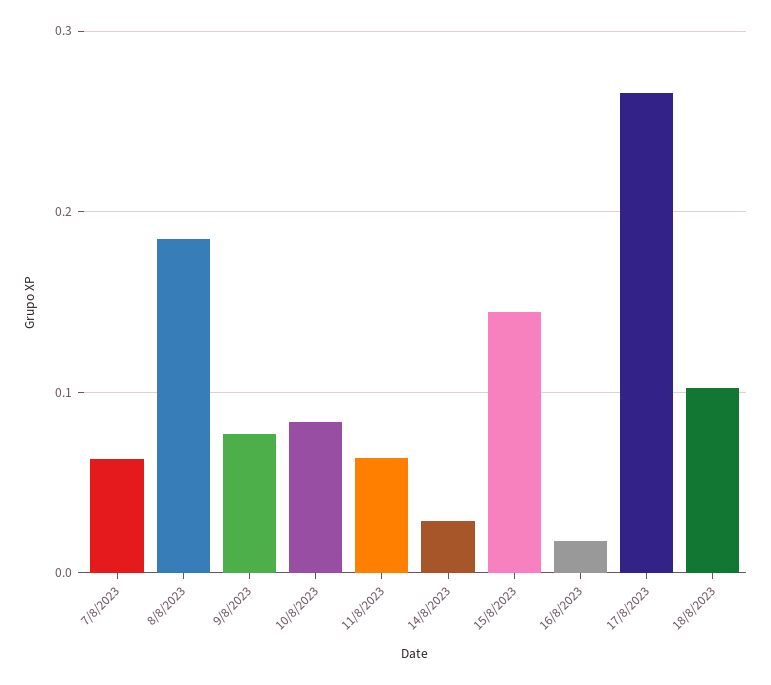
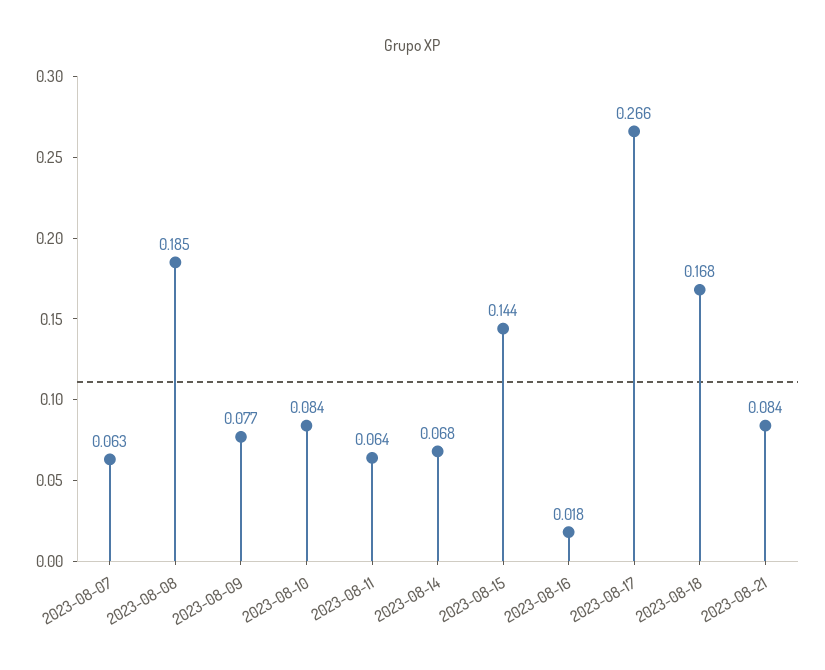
14/8/2023: 0.03 -> 0.068
18/8/2023: 0.1 -> 0.168
2023-08-21: none -> 0.084

